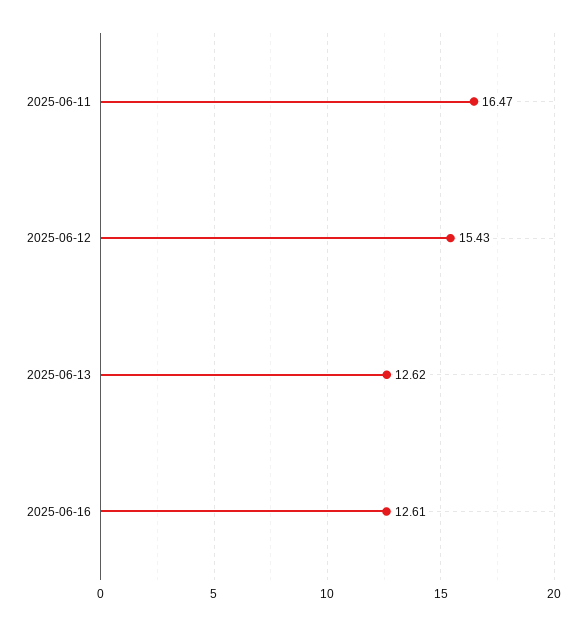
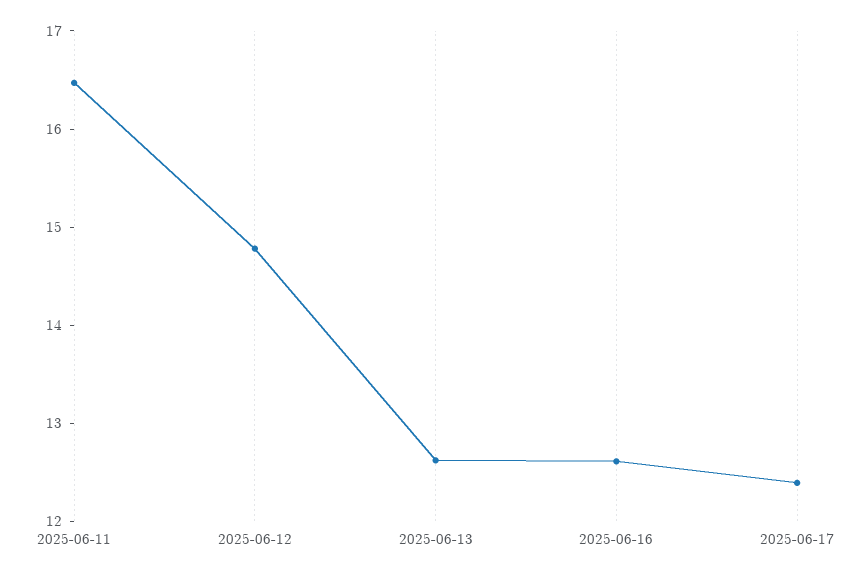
2025-06-12: 15.43 -> 14.8
2025-06-17: none -> 12.4

